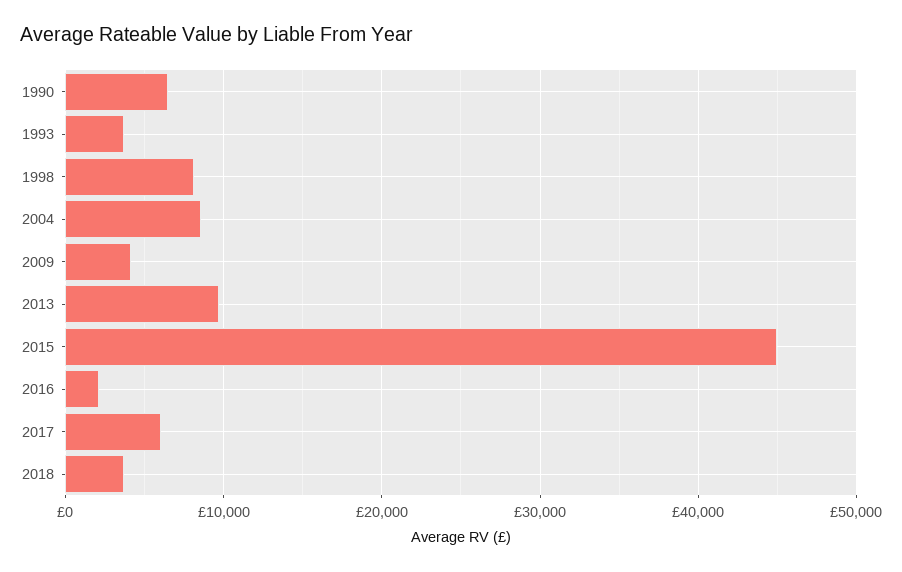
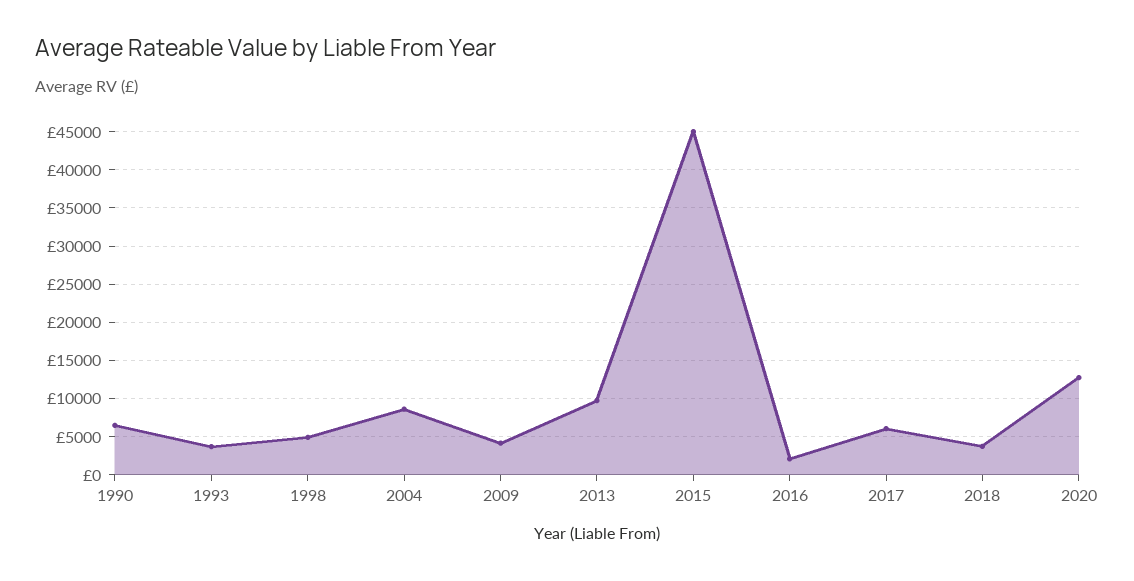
1998: 8000 -> 5000
2020: none -> 13000

